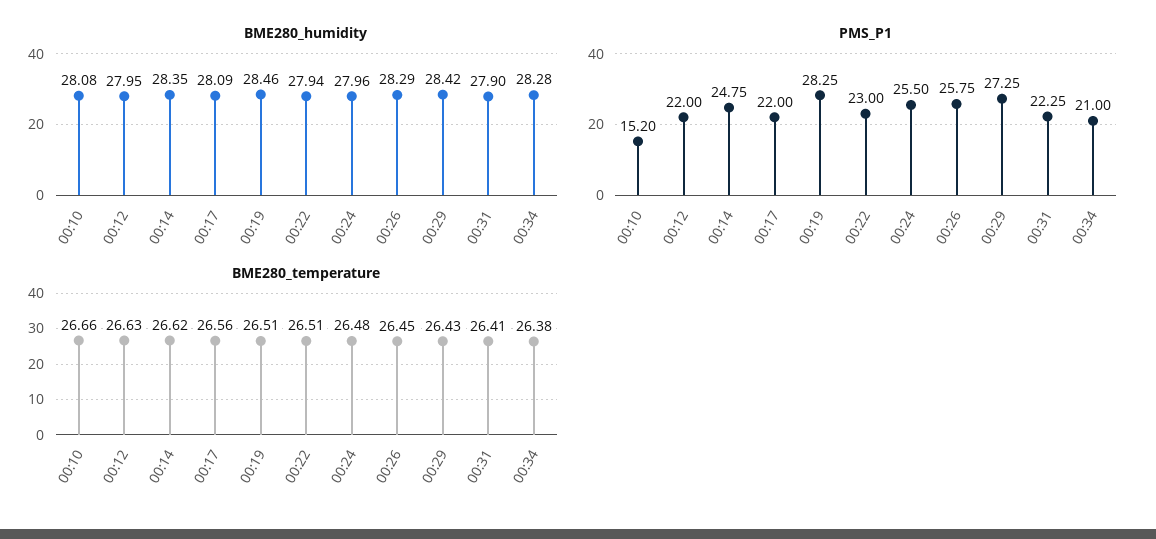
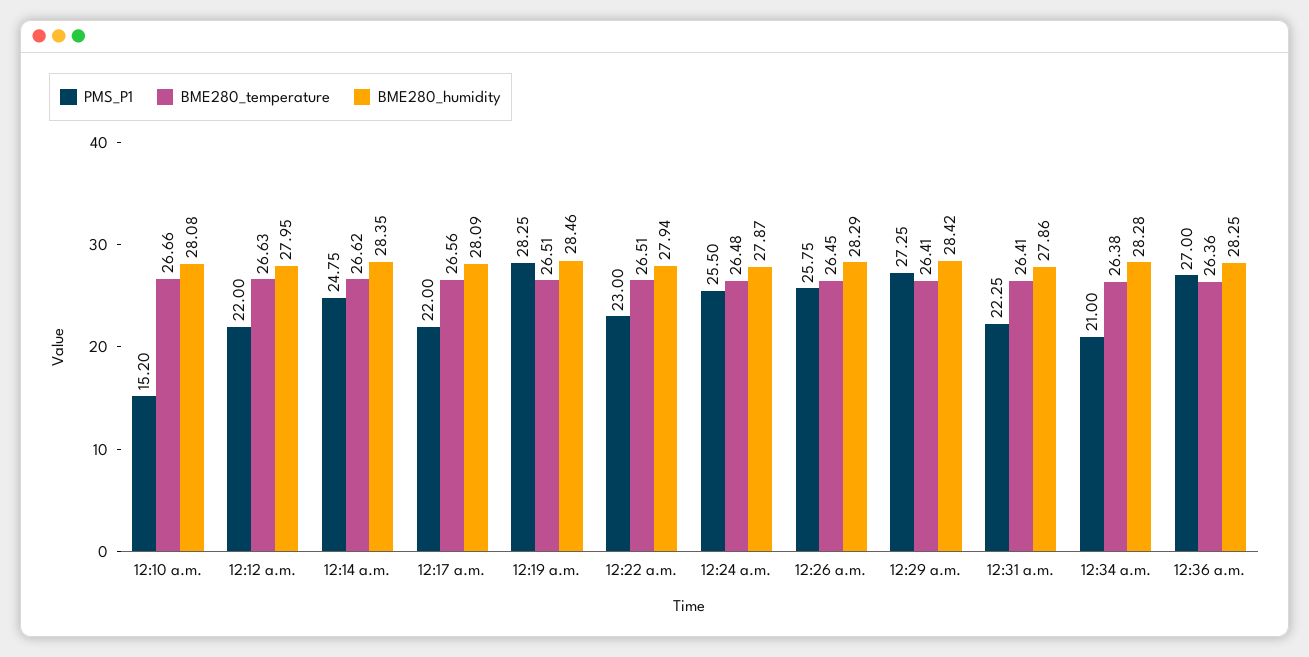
BME280_humidity, 00:24: 27.96 -> 27.87
BME280_humidity, 00:31: 27.9 -> 27.86
BME280_temperature, 00:29: 26.43 -> 26.41
PMS_P1, 12:36 a.m.: none -> 27
BME280_temperature, 12:36 a.m.: none -> 26.36
BME280_humidity, 12:36 a.m.: none -> 28.25

